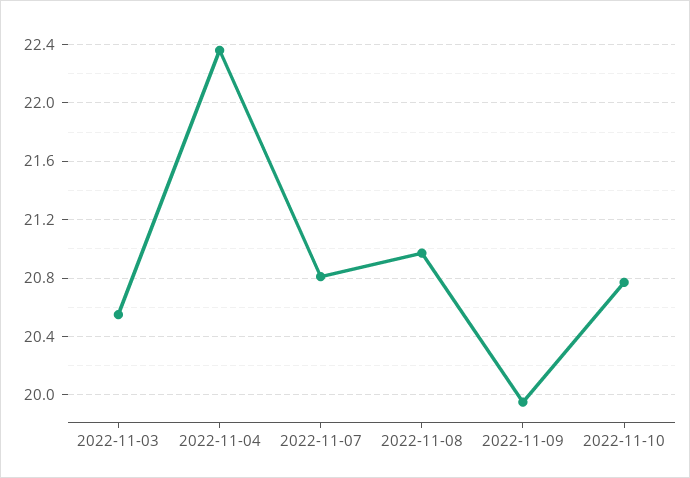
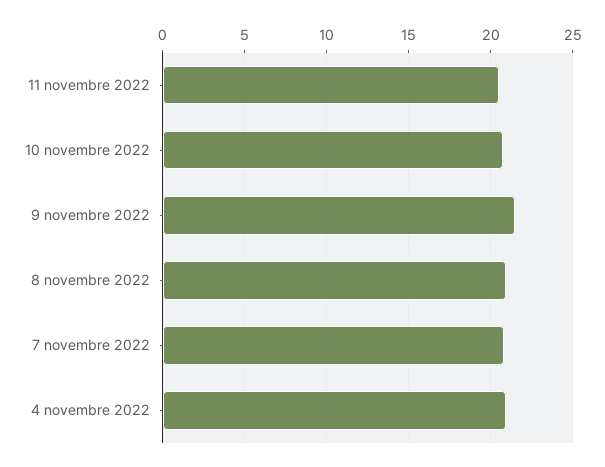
2022-11-03: 20.55 -> none
2022-11-04: 22.35 -> 21
2022-11-09: 19.95 -> 21.5
11 novembre 2022: none -> 20.5

